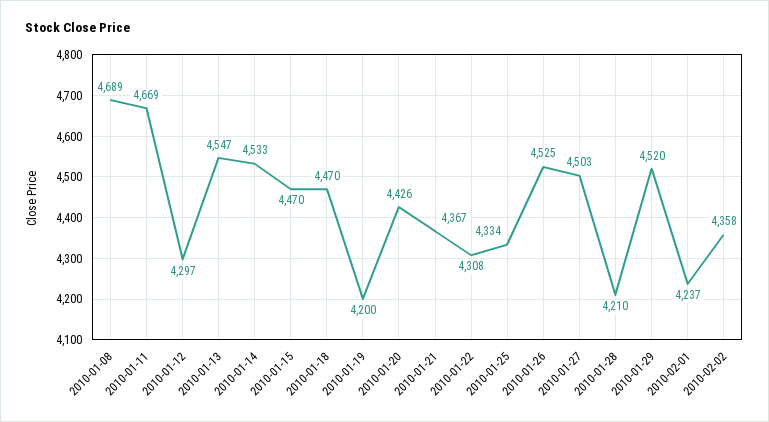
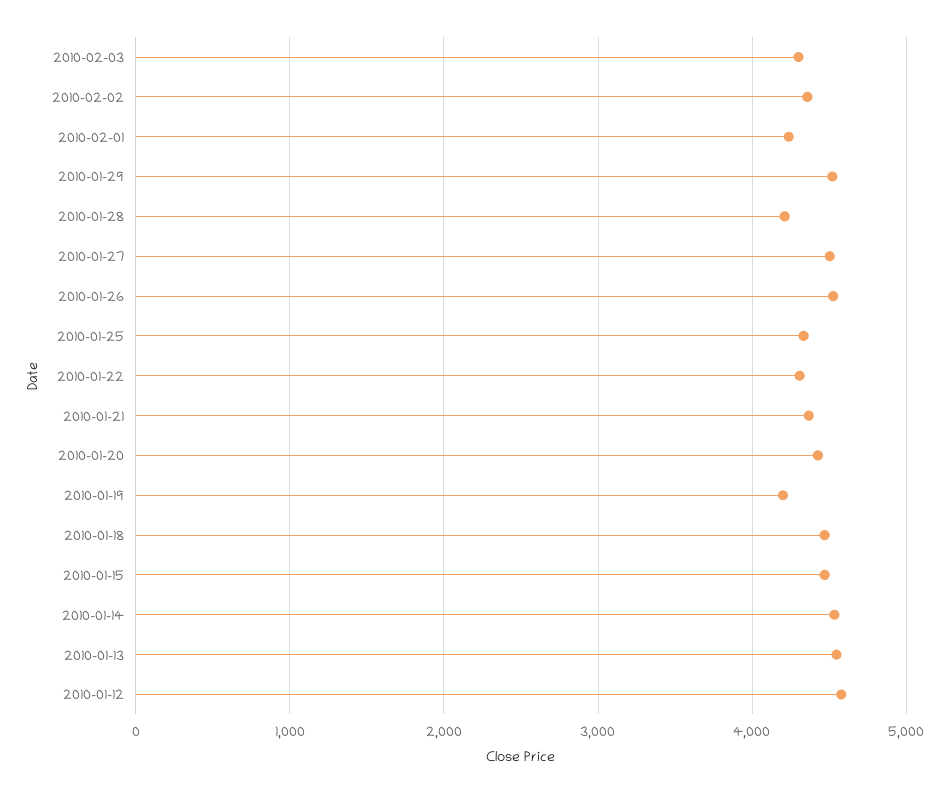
2010-01-08: 4689 -> none
2010-01-11: 4669 -> none
2010-01-12: 4297 -> 4600
2010-02-03: none -> 4300

